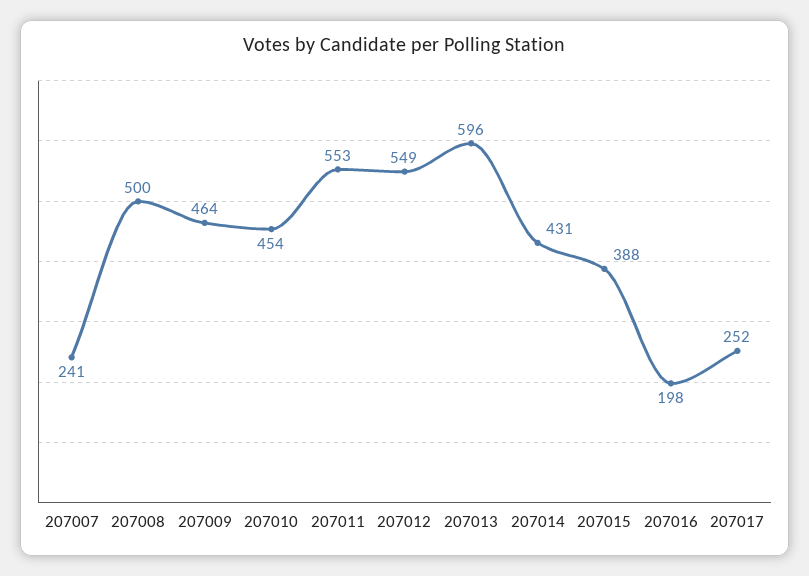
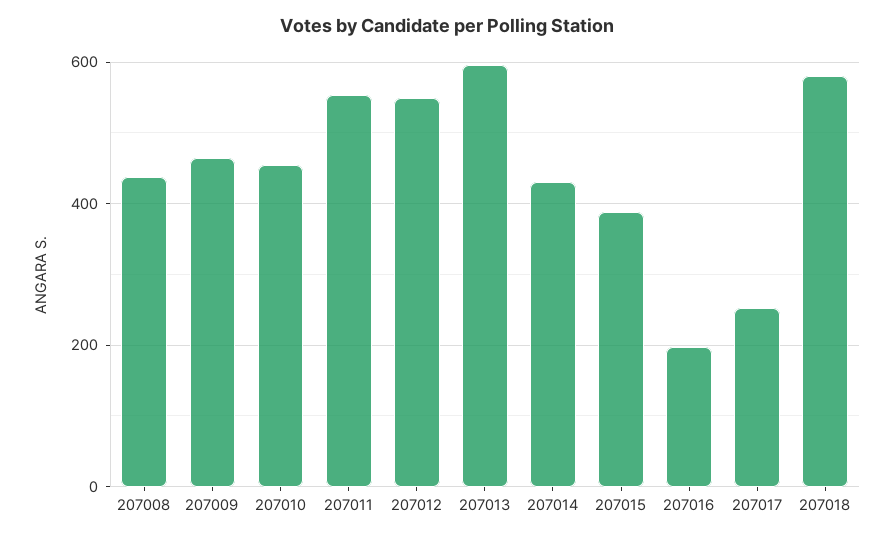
207007: 241 -> none
207008: 500 -> 440
207018: none -> 580

